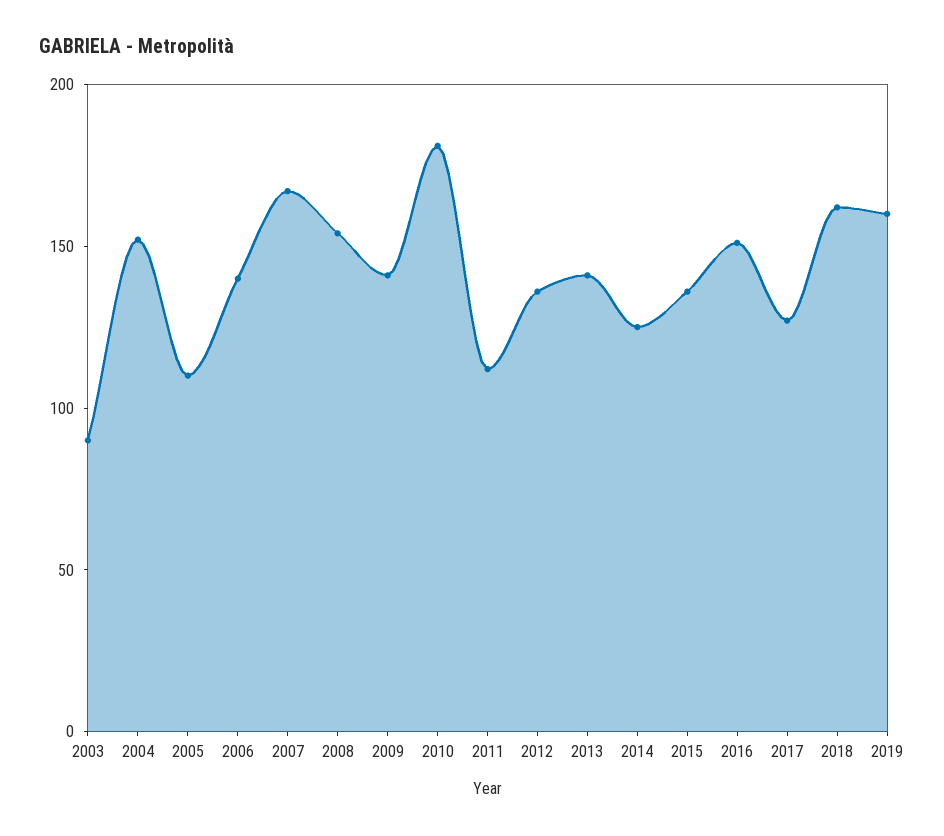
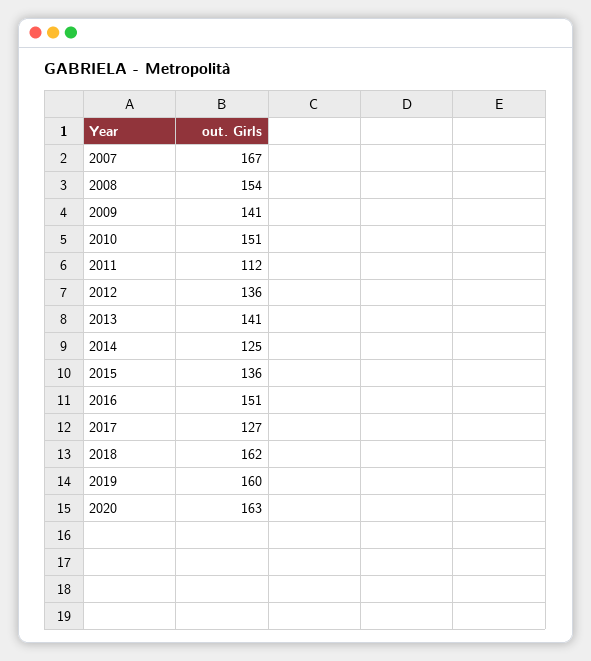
2003: 90 -> none
2004: 150 -> none
2005: 110 -> none
2006: 140 -> none
2010: 180 -> 151
2020: none -> 163

